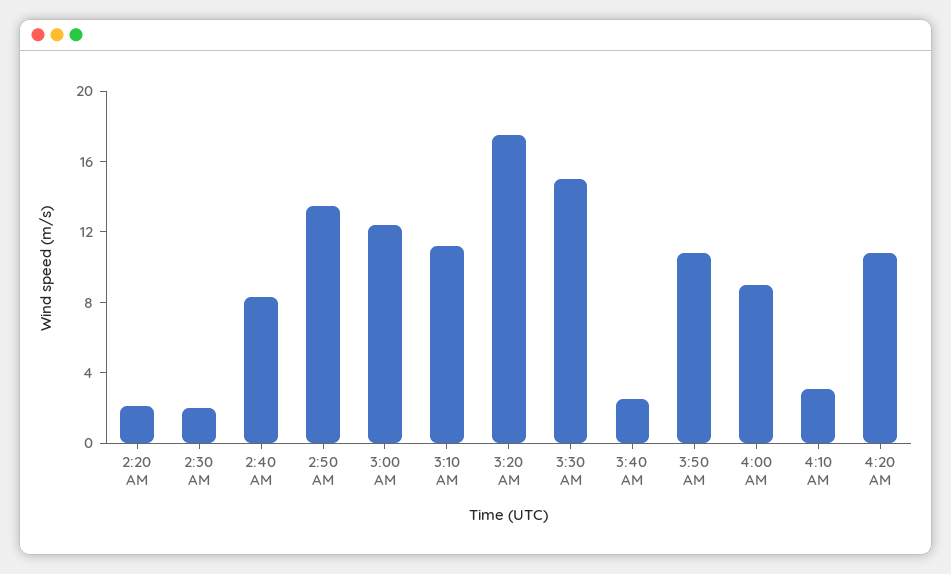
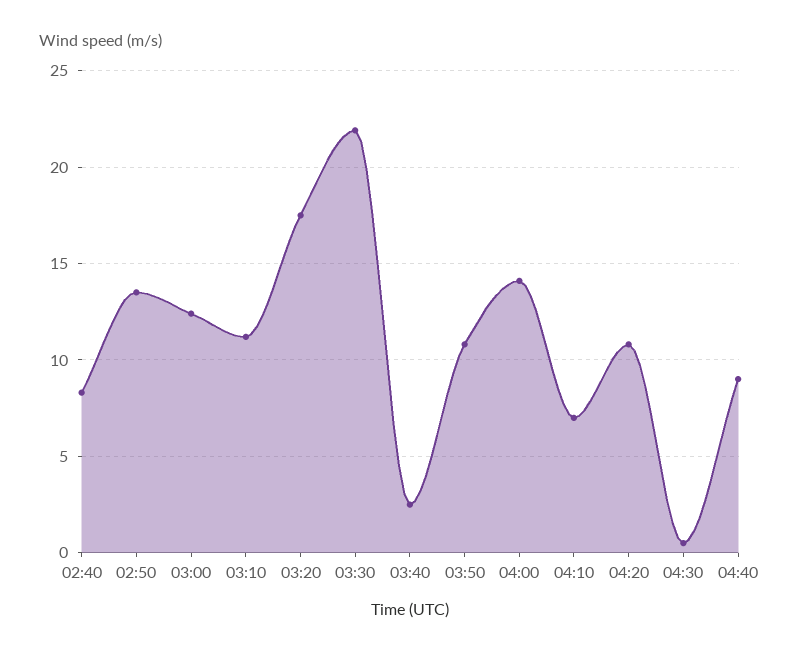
2:20 AM: 2 -> none
2:30 AM: 2 -> none
3:30 AM: 15 -> 22
4:00 AM: 9 -> 14
4:10 AM: 3 -> 7
04:30: none -> 0.5
04:40: none -> 9

